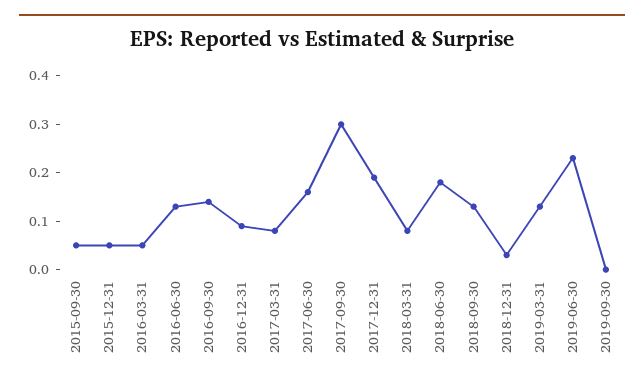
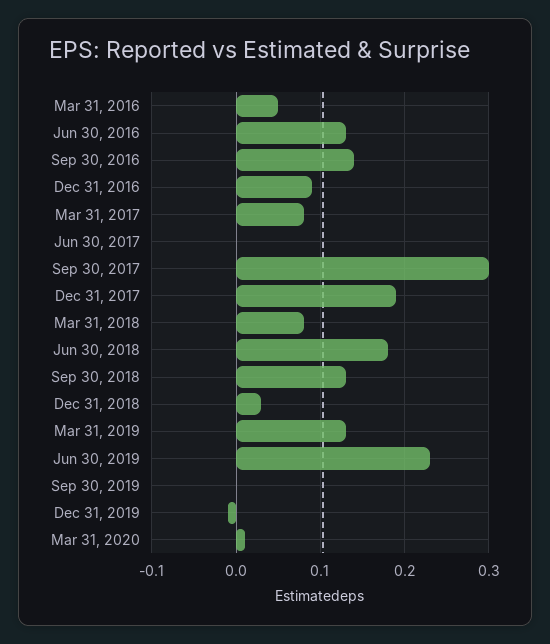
2015-09-30: 0.05 -> none
2015-12-31: 0.05 -> none
2017-06-30: 0.15 -> 0
Dec 31, 2019: none -> -0.01
Mar 31, 2020: none -> 0.01

